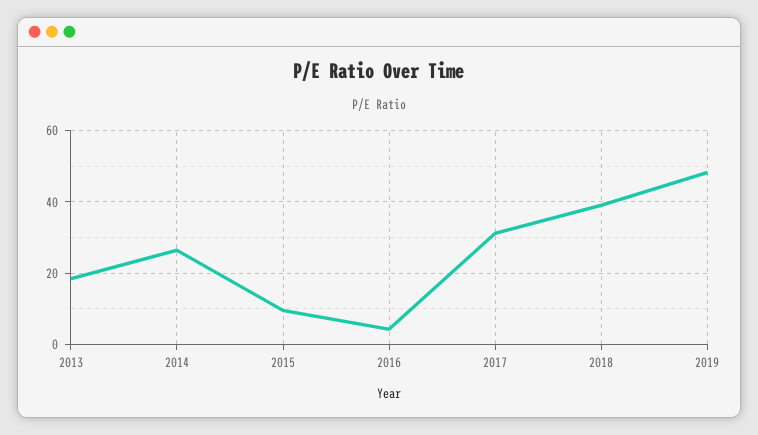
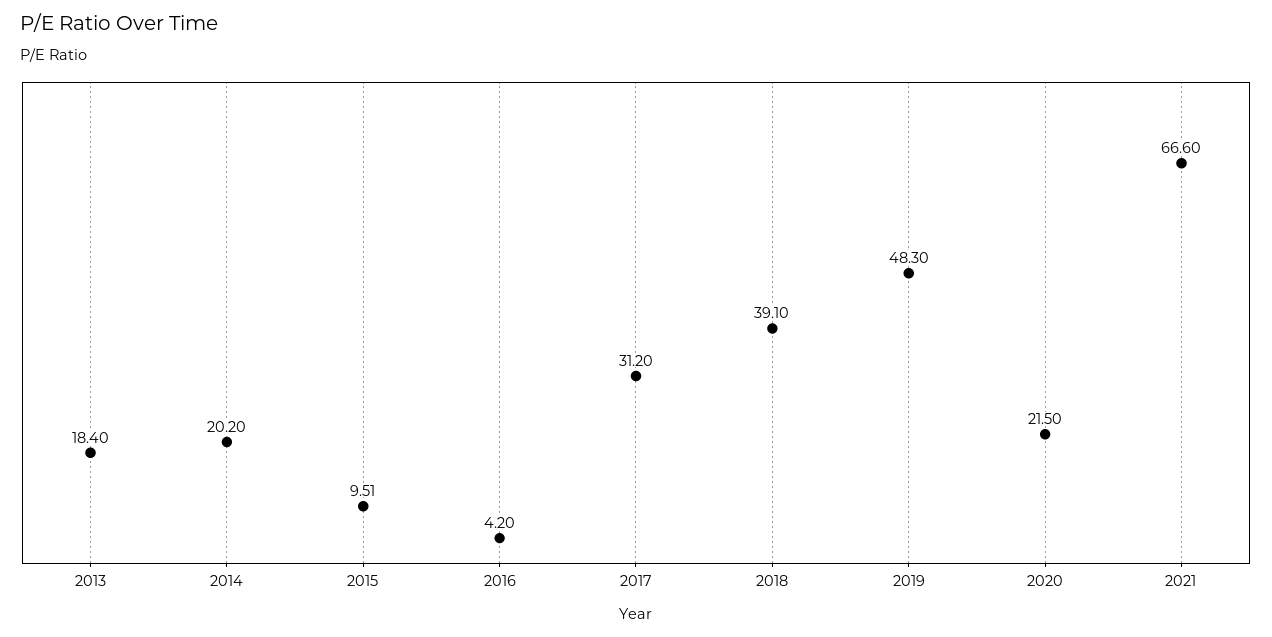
2014: 26 -> 20.2
2020: none -> 21.5
2021: none -> 66.6

